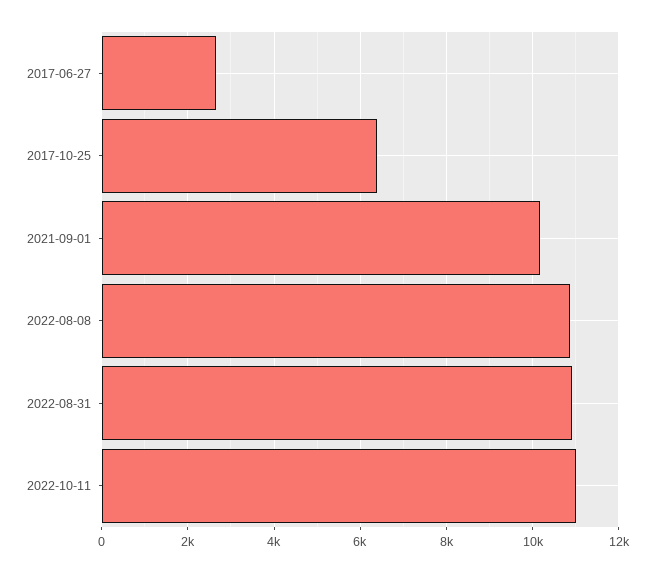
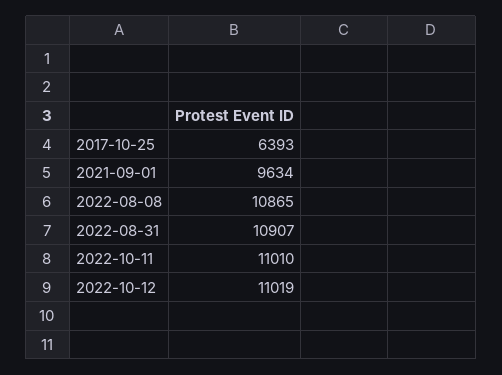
2017-06-27: 2600 -> none
2021-09-01: 10200 -> 9634
2022-10-12: none -> 11019

